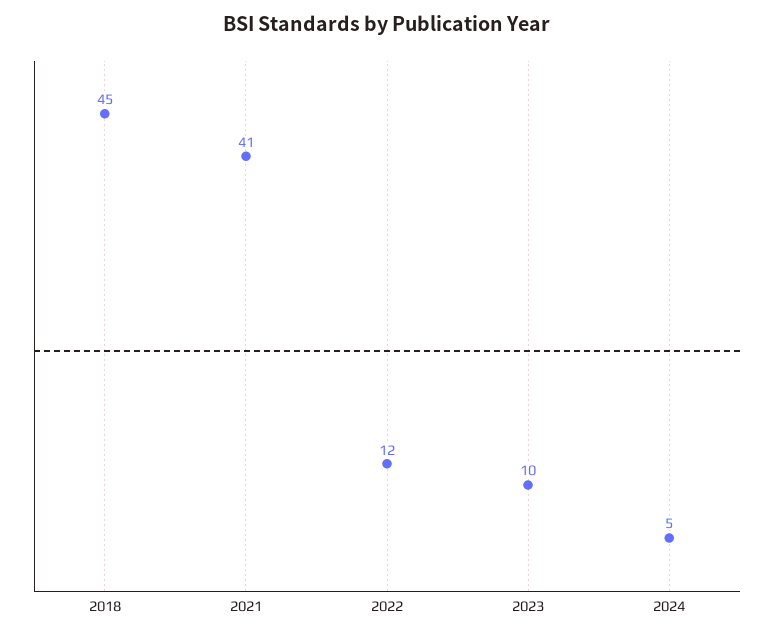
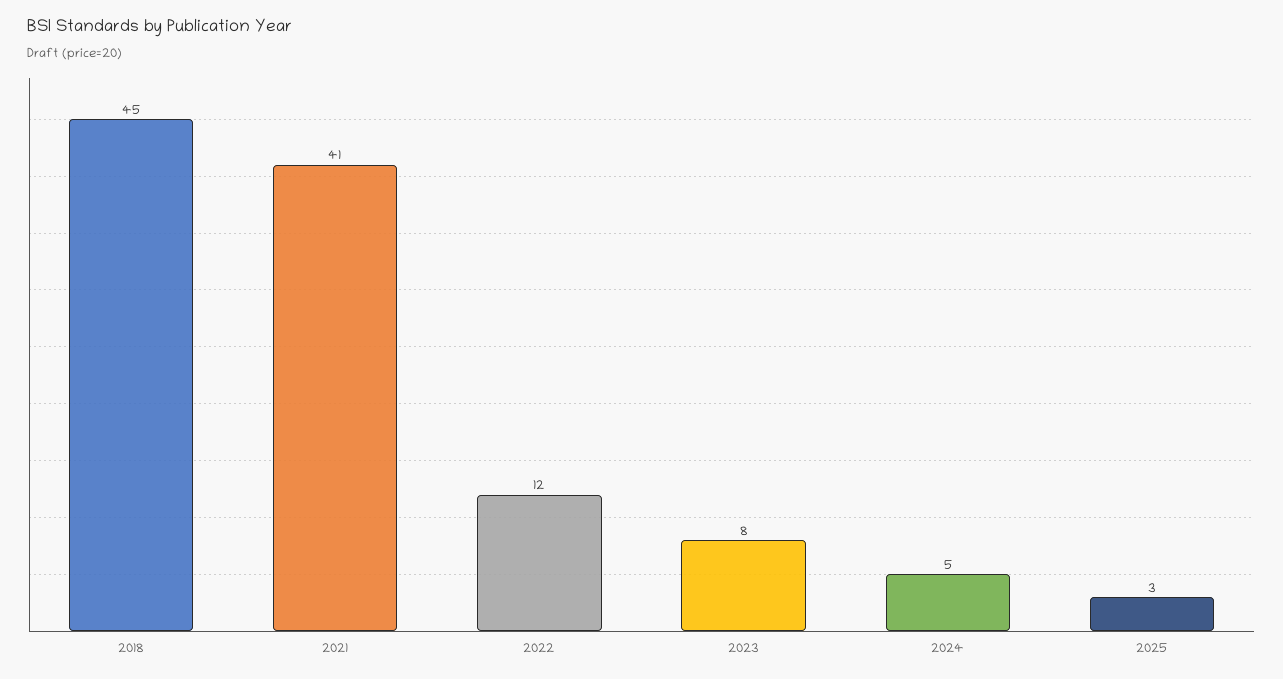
2023: 10 -> 8
2025: none -> 3

